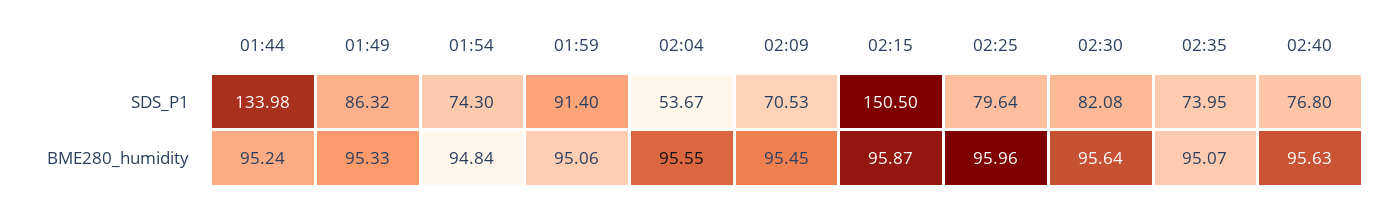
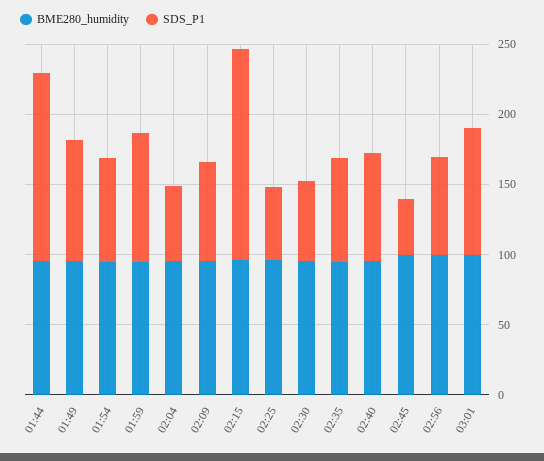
SDS_P1, 02:25: 79.64 -> 50
SDS_P1, 02:30: 82.08 -> 60
BME280_humidity, 02:45: none -> 100
SDS_P1, 02:45: none -> 40
BME280_humidity, 02:56: none -> 100
SDS_P1, 02:56: none -> 70
BME280_humidity, 03:01: none -> 100
SDS_P1, 03:01: none -> 90

